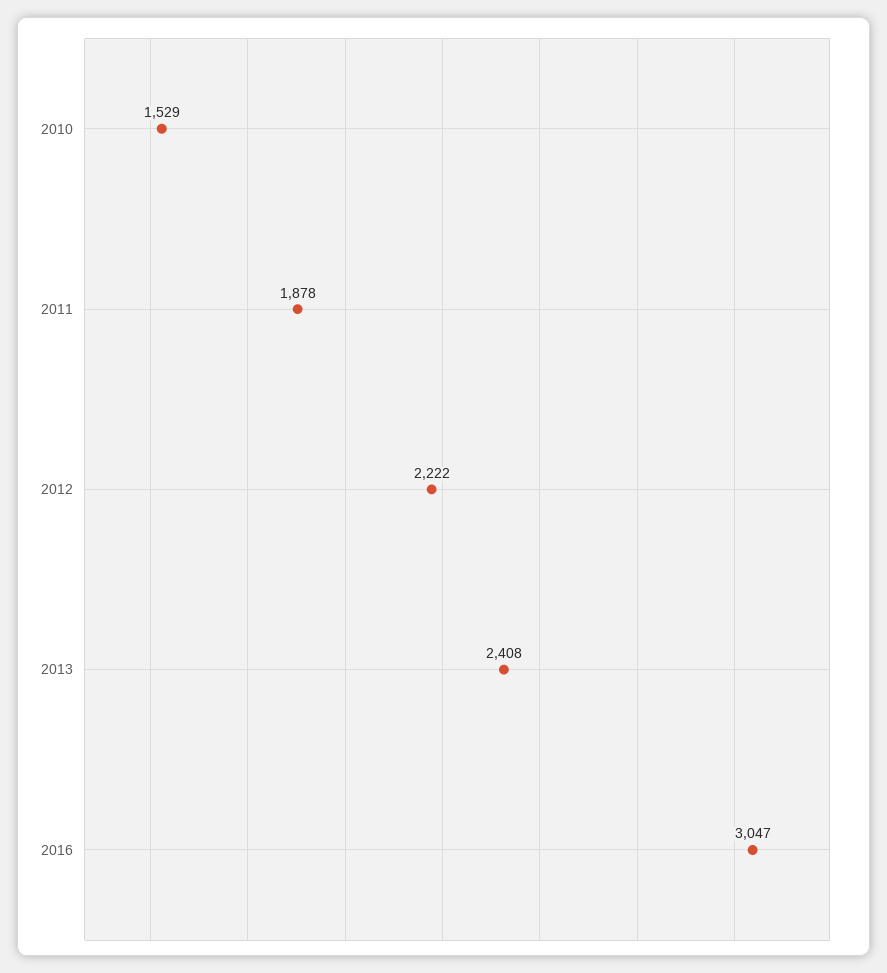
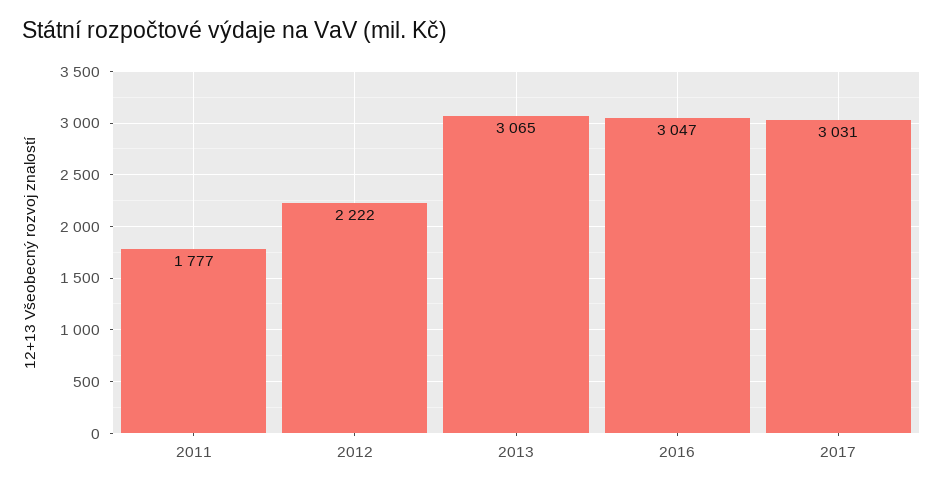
2010: 1529 -> none
2011: 1878 -> 1777
2013: 2408 -> 3065
2017: none -> 3031

